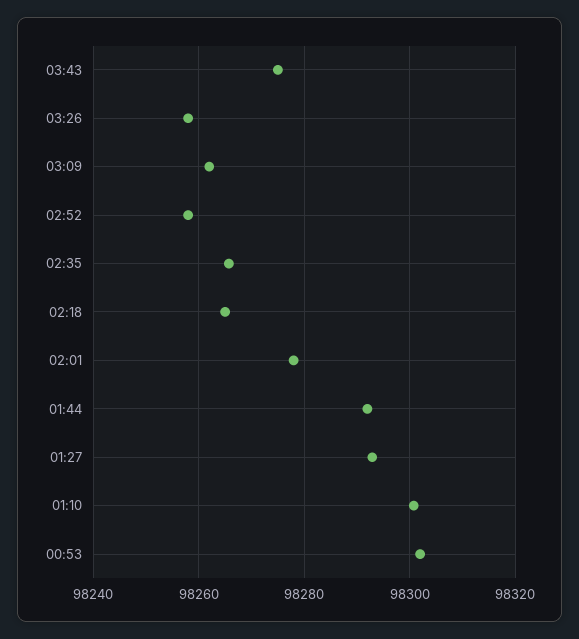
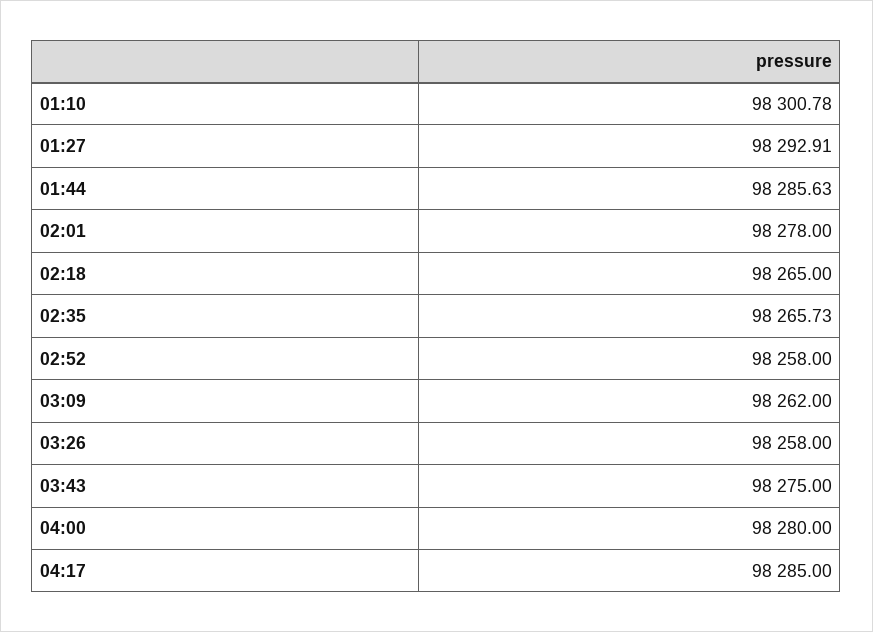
01:44: 98292 -> 98285.63
00:53: 98302 -> none
04:00: none -> 98280
04:17: none -> 98285

